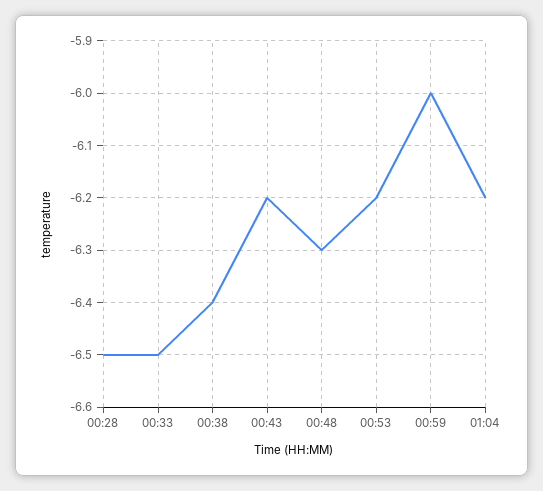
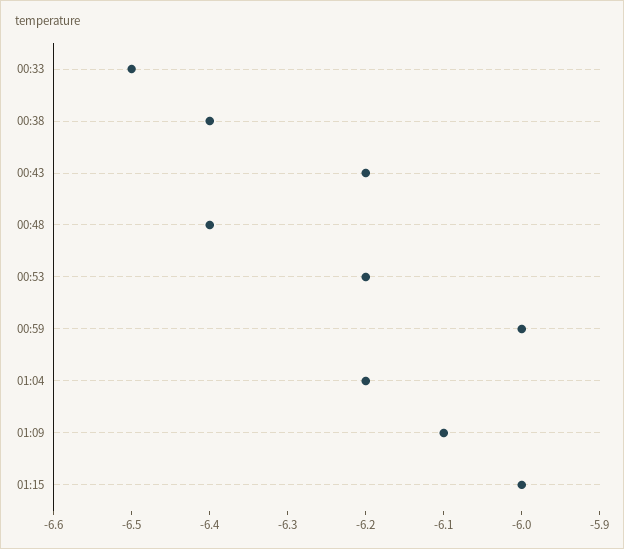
00:28: -6.5 -> none
00:48: -6.3 -> -6.4
01:09: none -> -6.1
01:15: none -> -6

